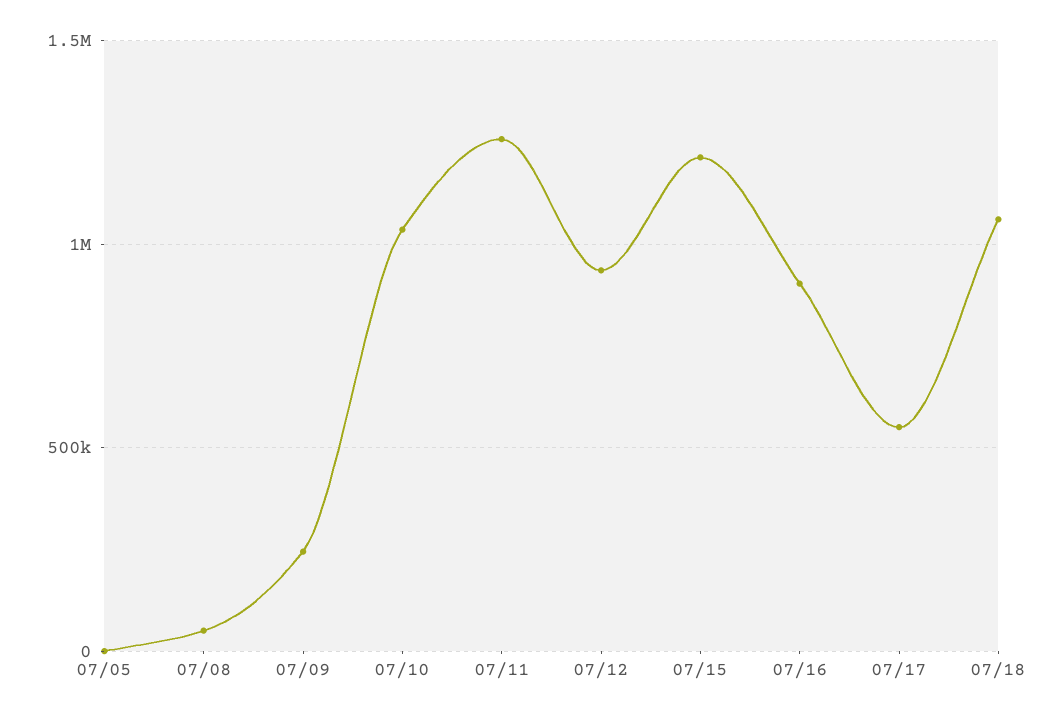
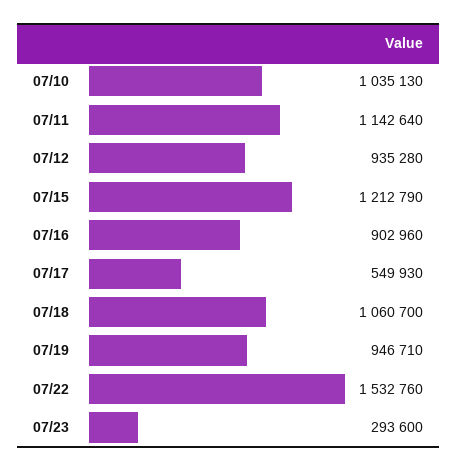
07/05: 0 -> none
07/08: 50000 -> none
07/09: 250000 -> none
07/11: 1250000 -> 1142640
07/19: none -> 946710
07/22: none -> 1532760
07/23: none -> 293600

